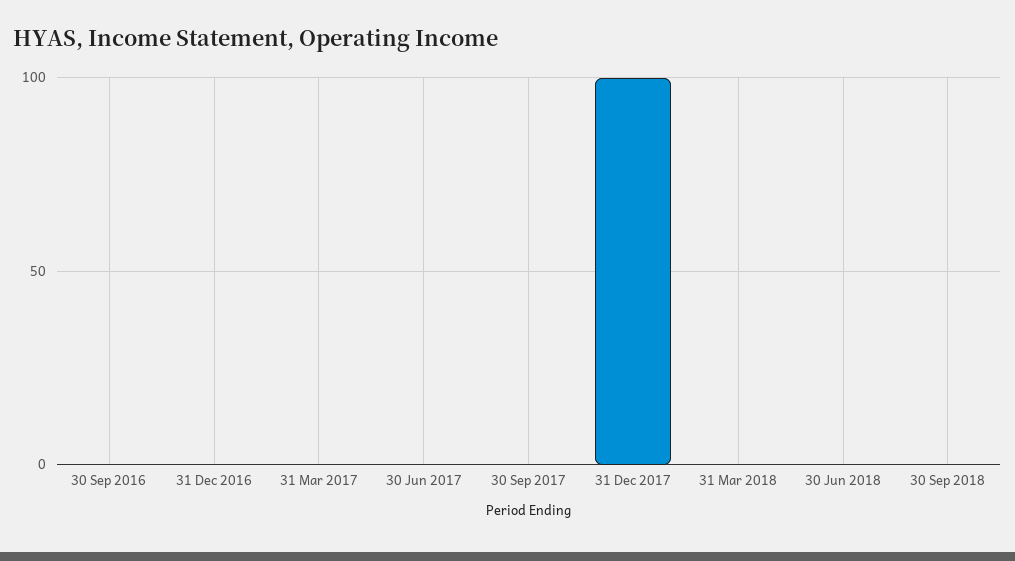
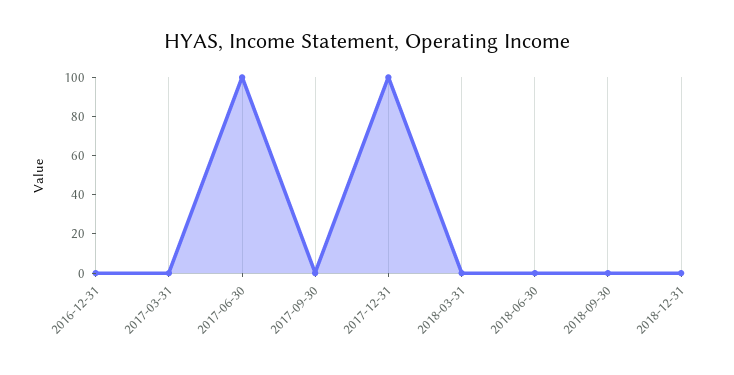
30 Sep 2016: 0 -> none
30 Jun 2017: 0 -> 100
2018-12-31: none -> 0

